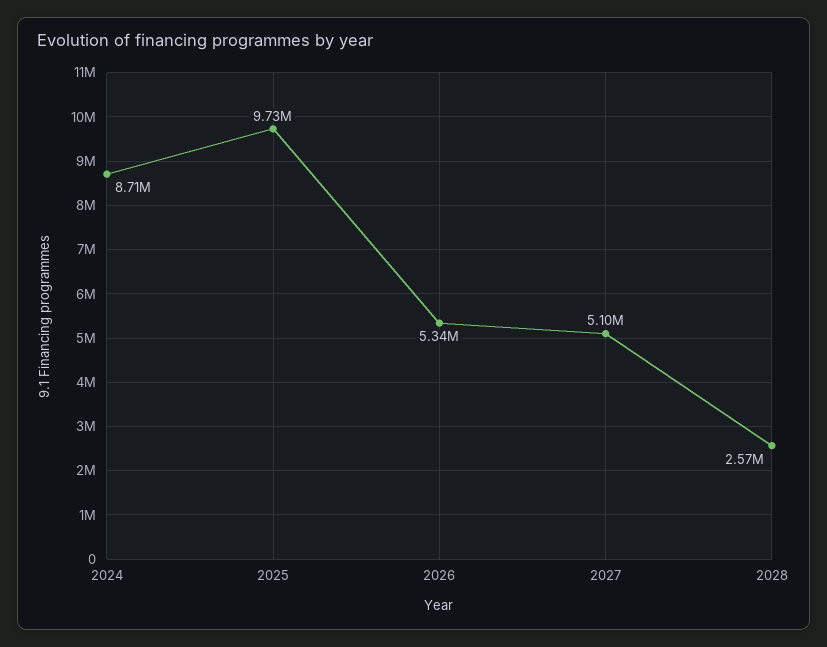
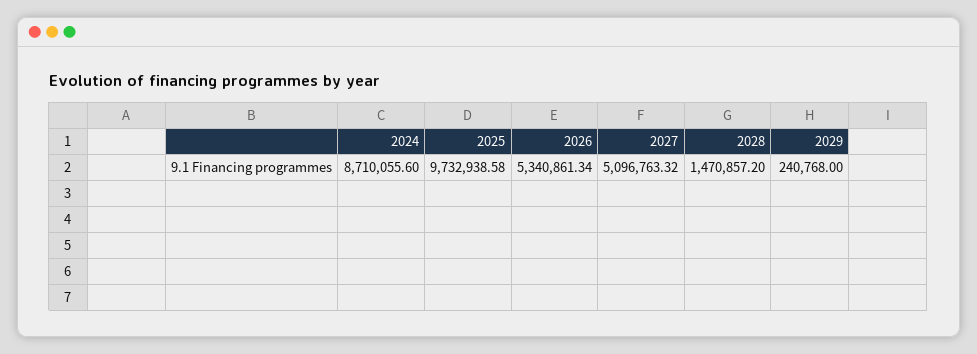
2028: 2570000 -> 1470857.2
2029: none -> 240768

